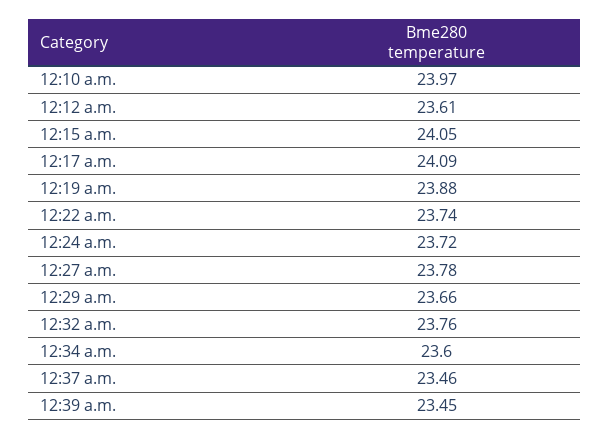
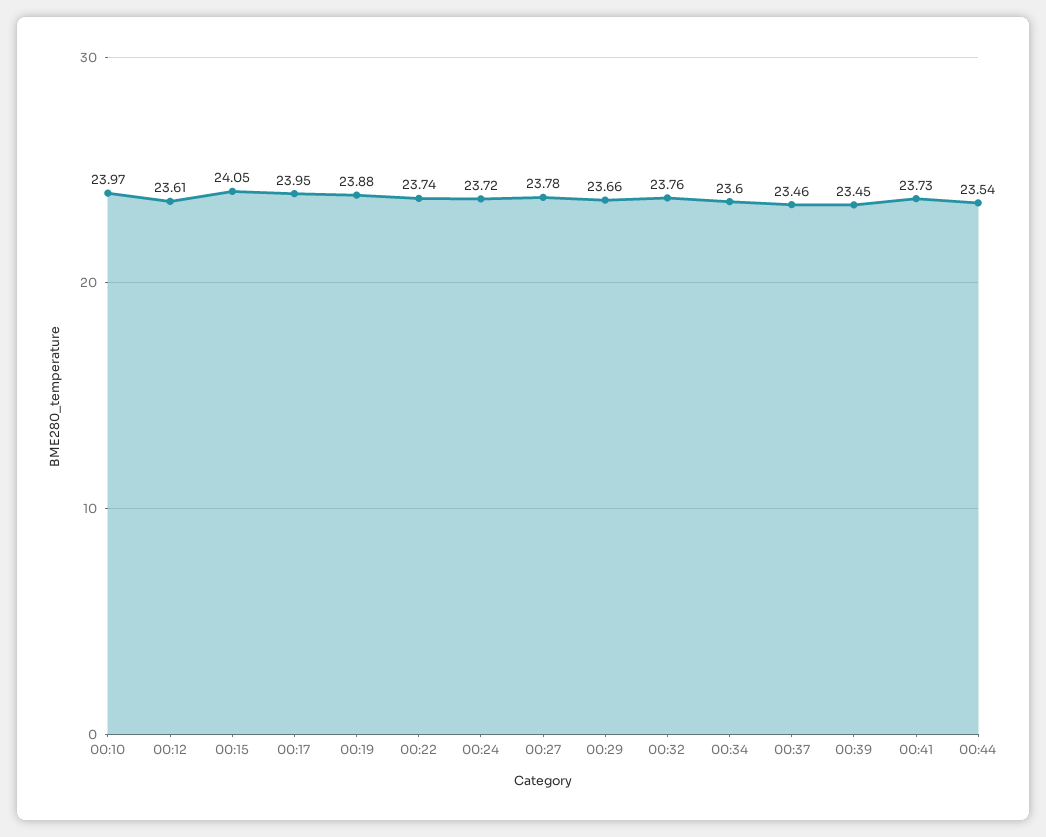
12:17 a.m.: 24.09 -> 23.95
00:41: none -> 23.73
00:44: none -> 23.54

